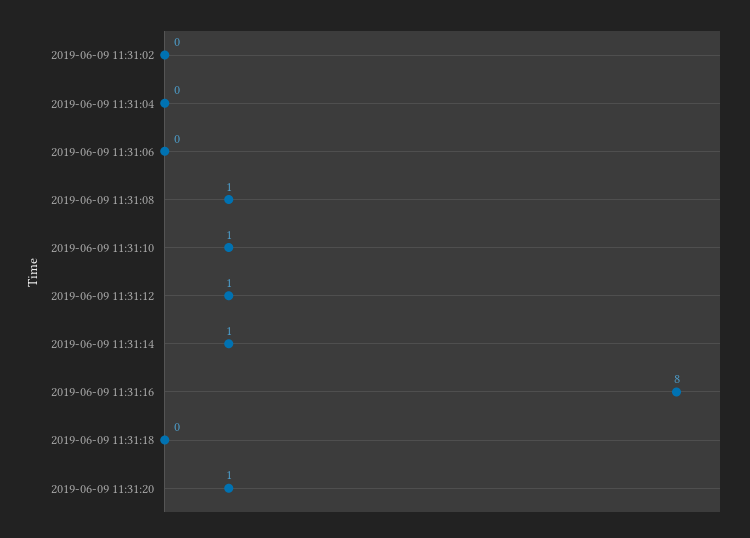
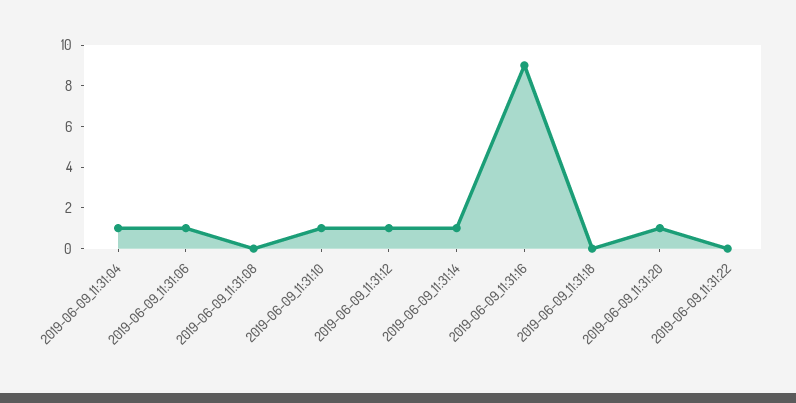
2019-06-09 11:31:02: 0 -> none
2019-06-09 11:31:04: 0 -> 1
2019-06-09 11:31:06: 0 -> 1
2019-06-09 11:31:08: 1 -> 0
2019-06-09 11:31:16: 8 -> 9
2019-06-09_11:31:22: none -> 0

